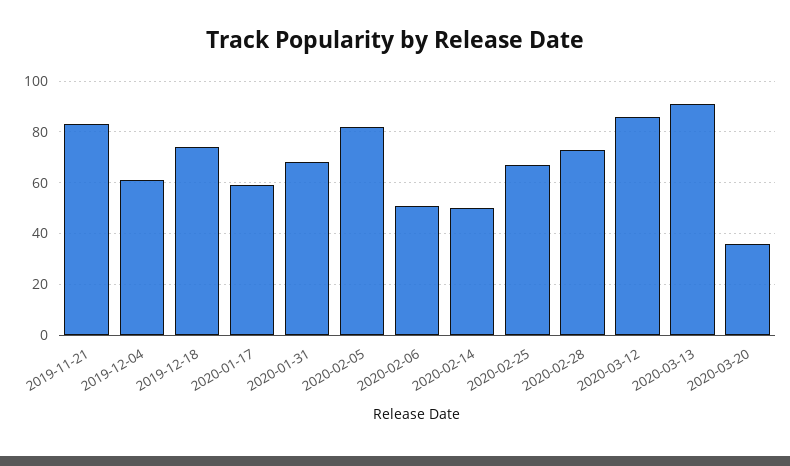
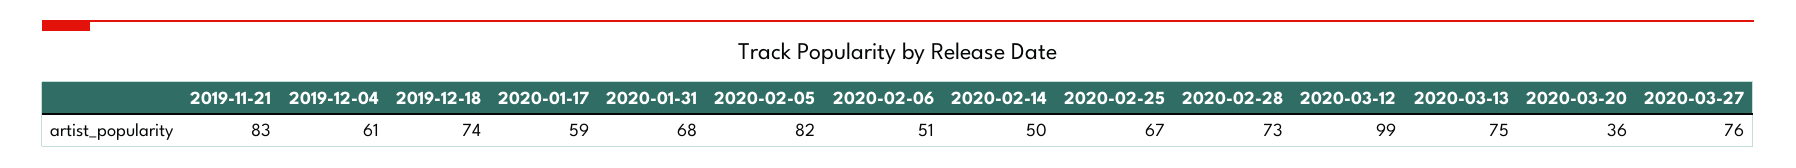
2020-03-12: 85 -> 99
2020-03-13: 90 -> 75
2020-03-27: none -> 76

